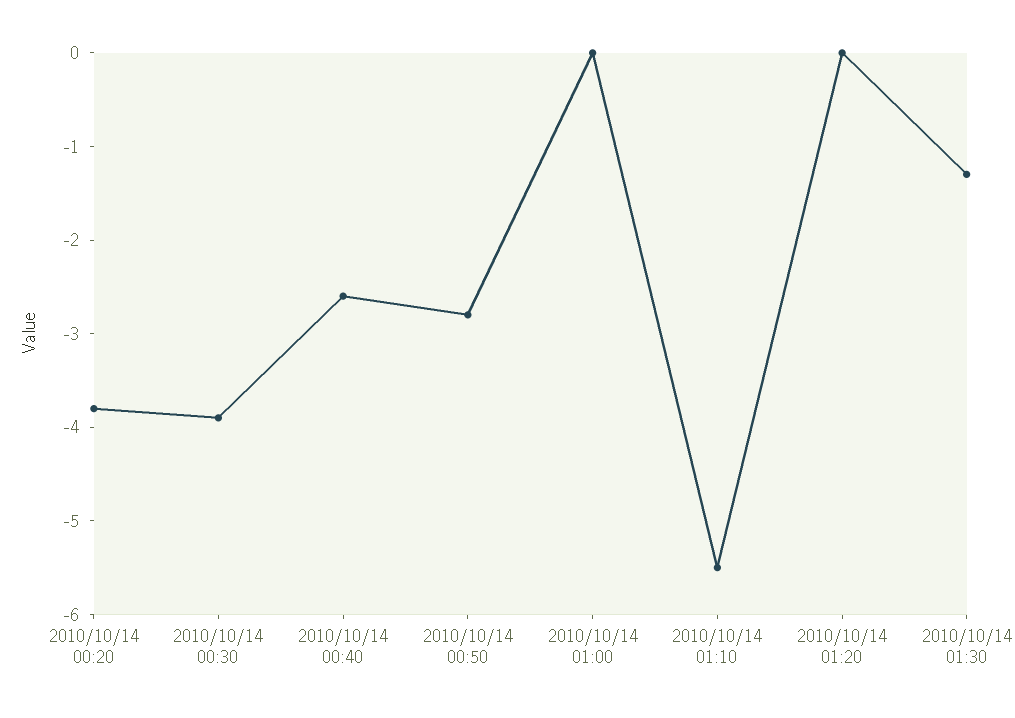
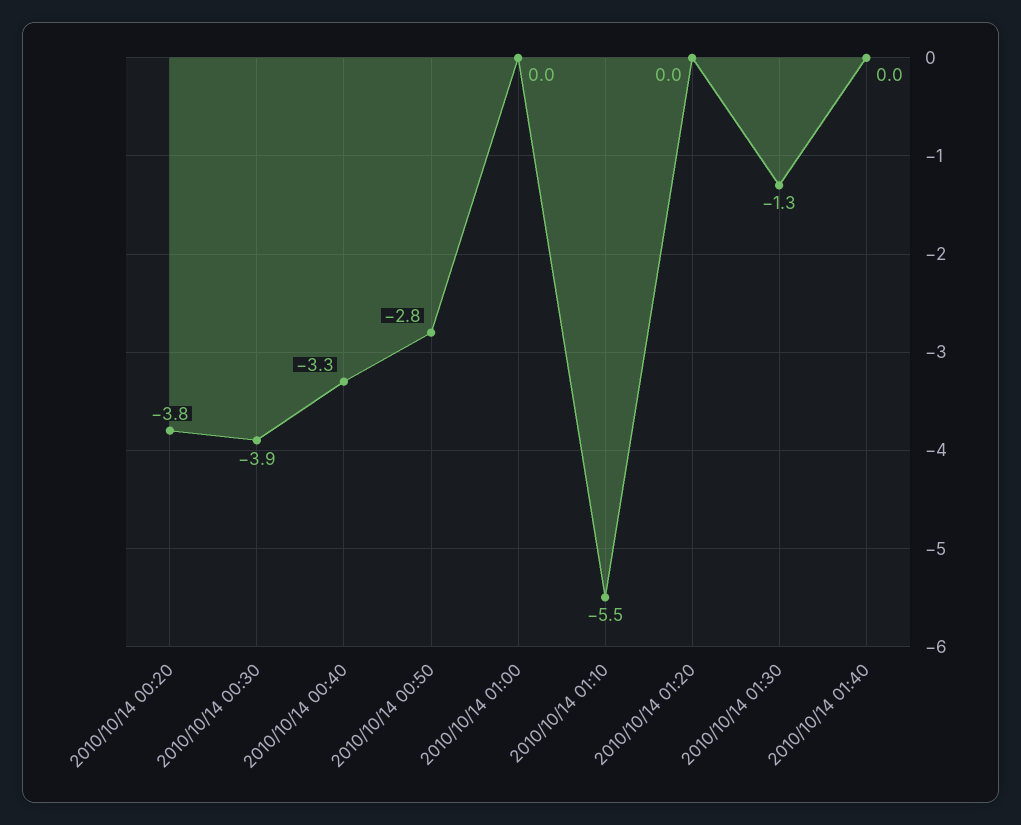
2010/10/14 00:40: -2.6 -> -3.3
2010/10/14 01:40: none -> 0

